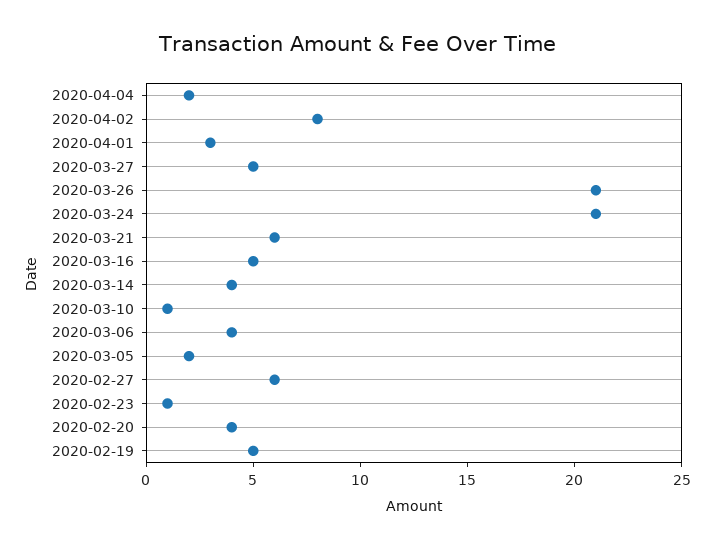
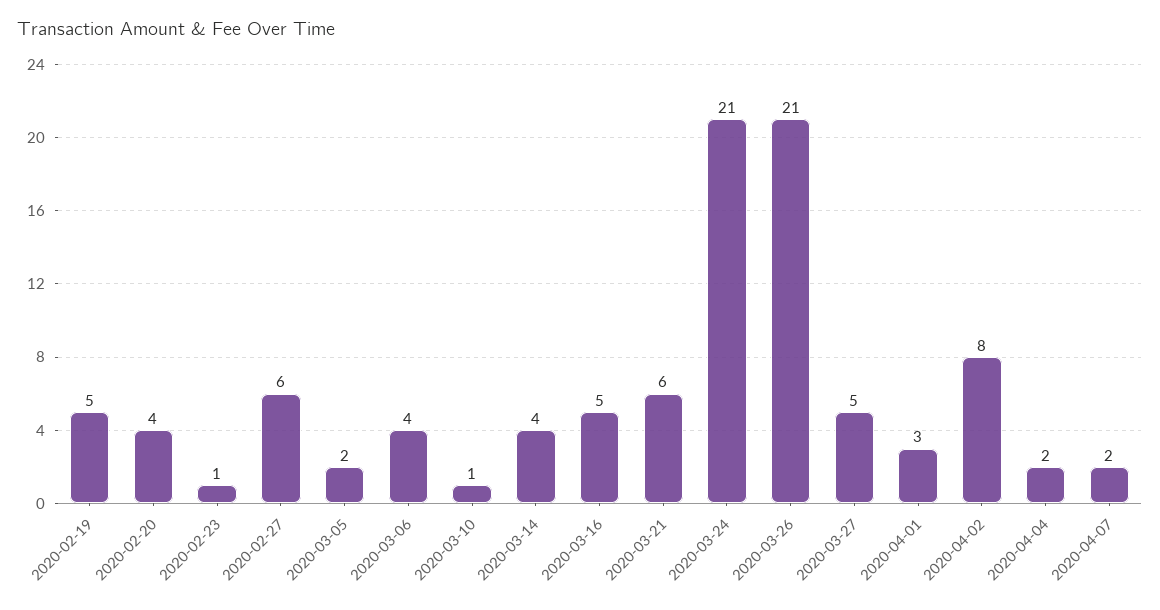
2020-04-07: none -> 2

